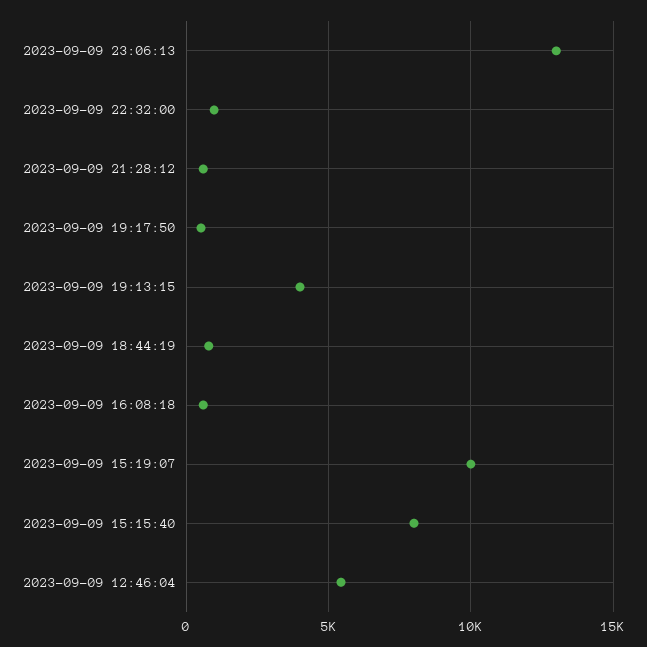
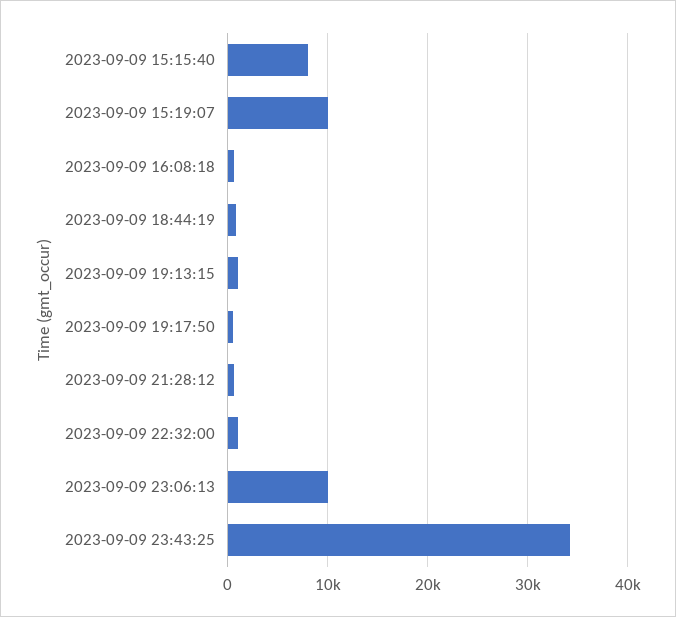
2023-09-09 23:06:13: 13000 -> 10000
2023-09-09 19:13:15: 4000 -> 1000
2023-09-09 12:46:04: 5500 -> none
2023-09-09 23:43:25: none -> 34000

